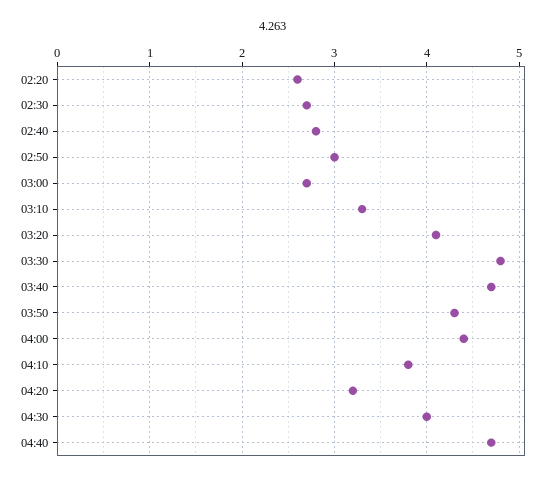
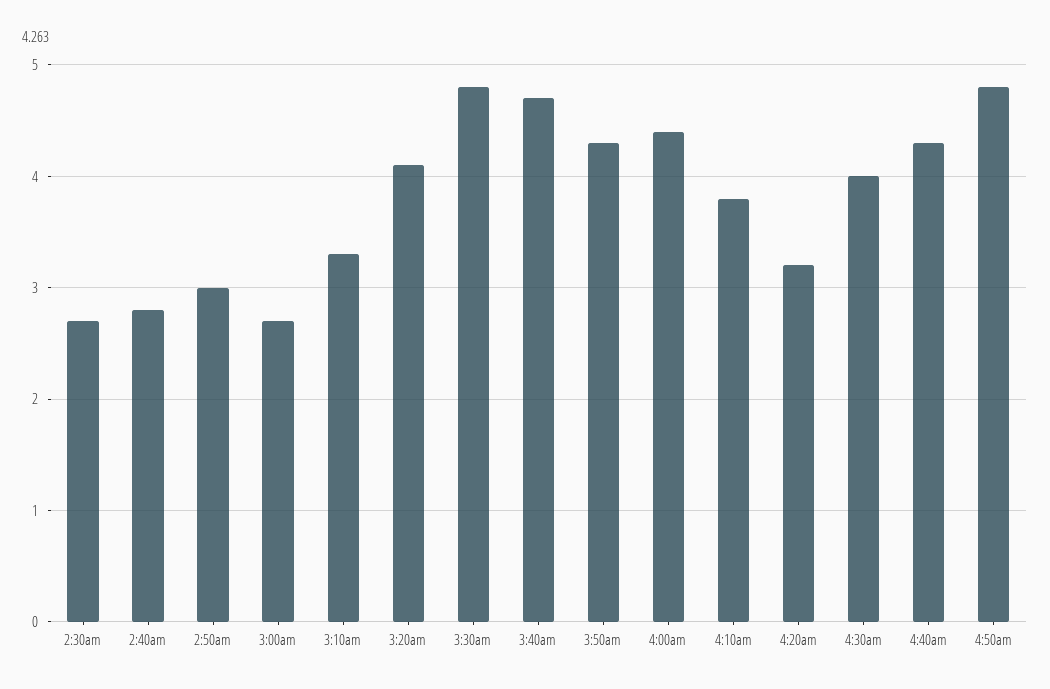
02:20: 2.6 -> none
04:40: 4.7 -> 4.3
4:50am: none -> 4.8

